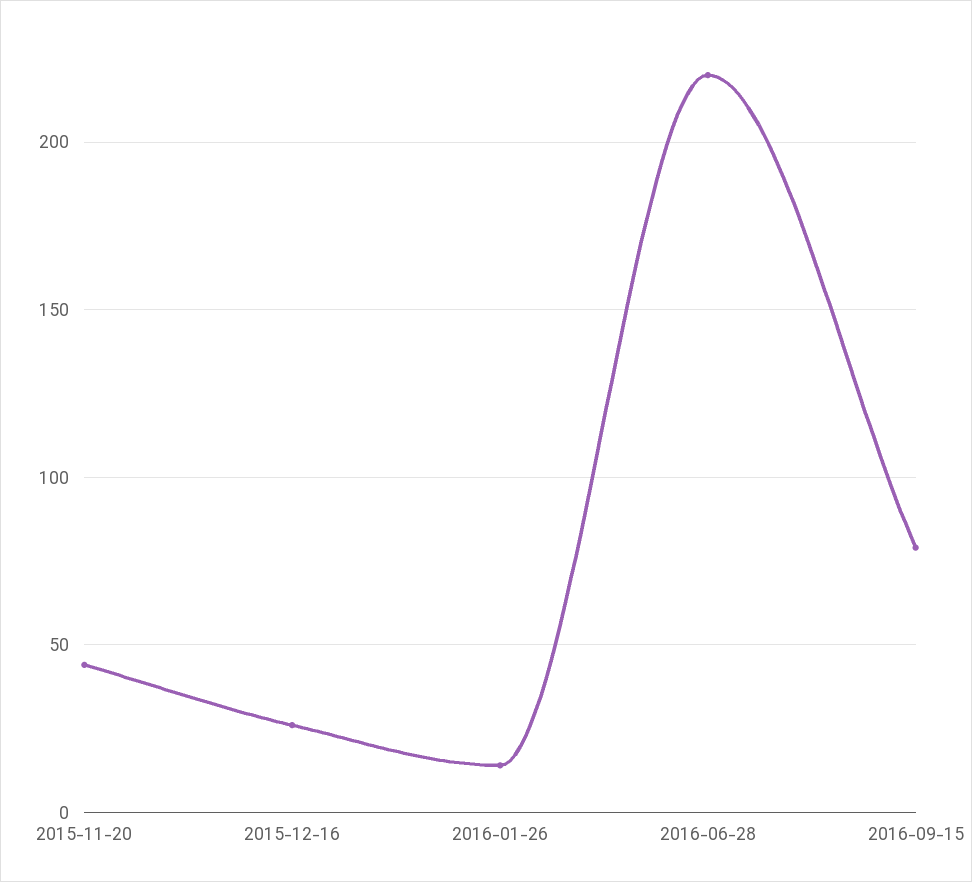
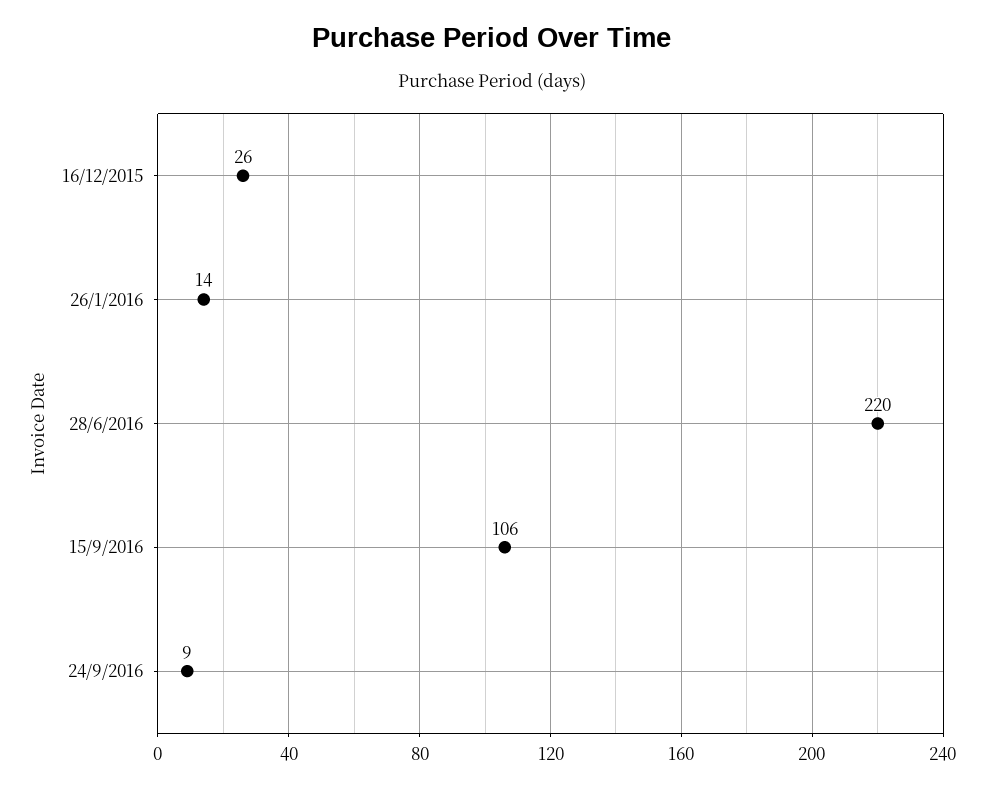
2015-11-20: 45 -> none
2016-09-15: 80 -> 106
24/9/2016: none -> 9

